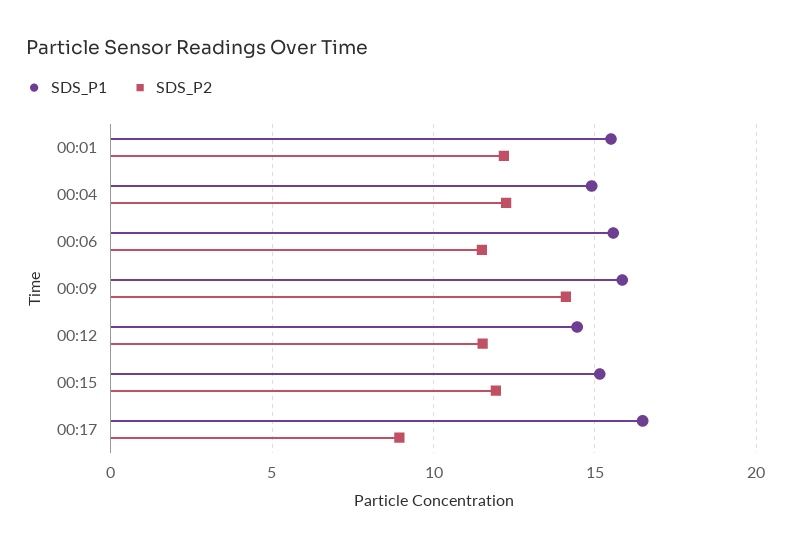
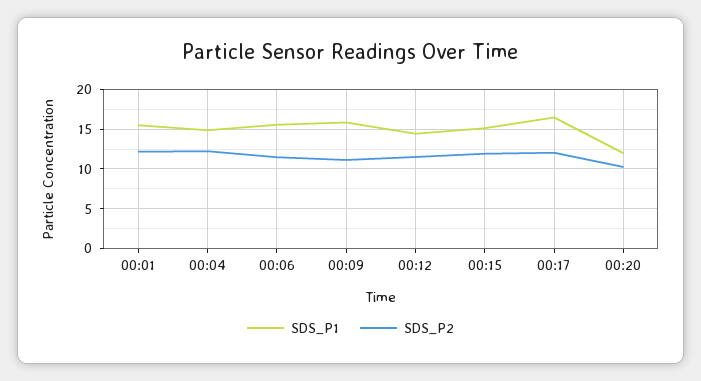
SDS_P2, 00:09: 14 -> 11
SDS_P2, 00:17: 9 -> 12
SDS_P1, 00:20: none -> 12
SDS_P2, 00:20: none -> 10

